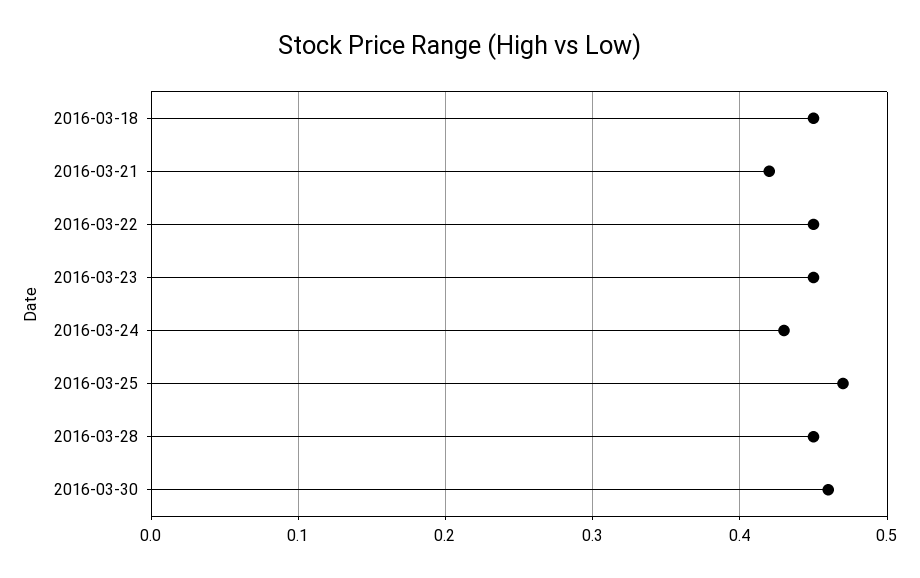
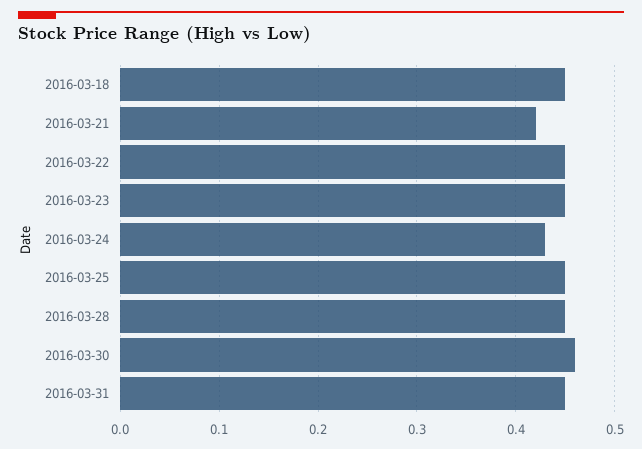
2016-03-25: 0.47 -> 0.45
2016-03-31: none -> 0.45

